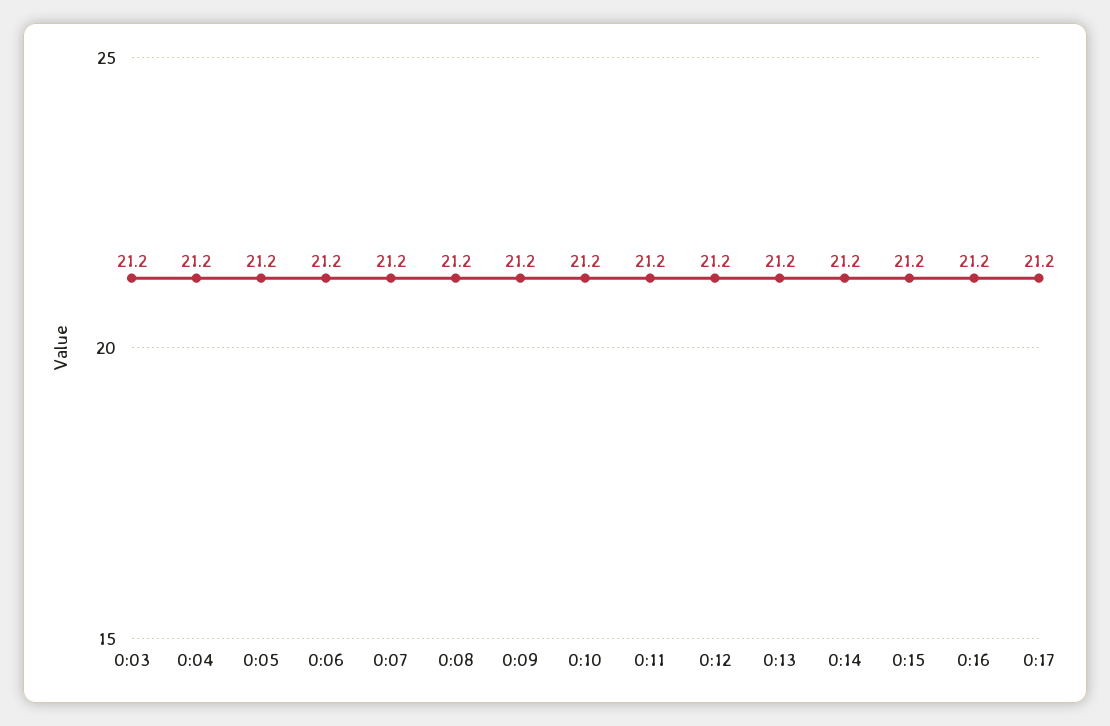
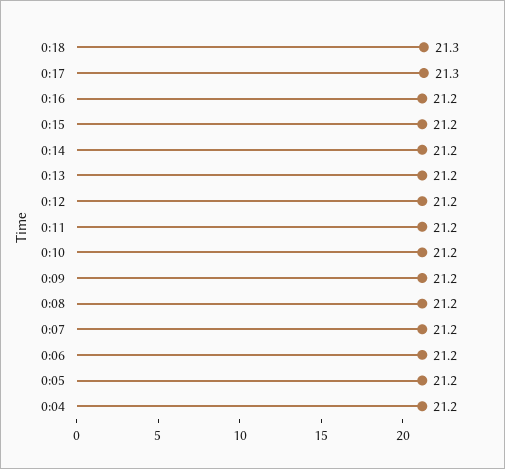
0:03: 21.2 -> none
0:17: 21.2 -> 21.3
0:18: none -> 21.3

